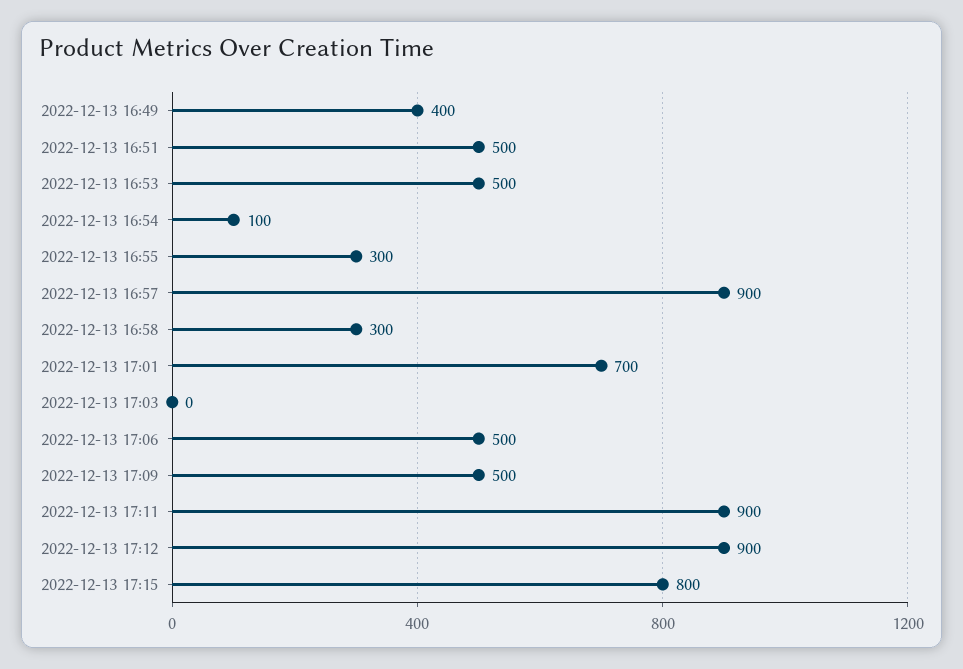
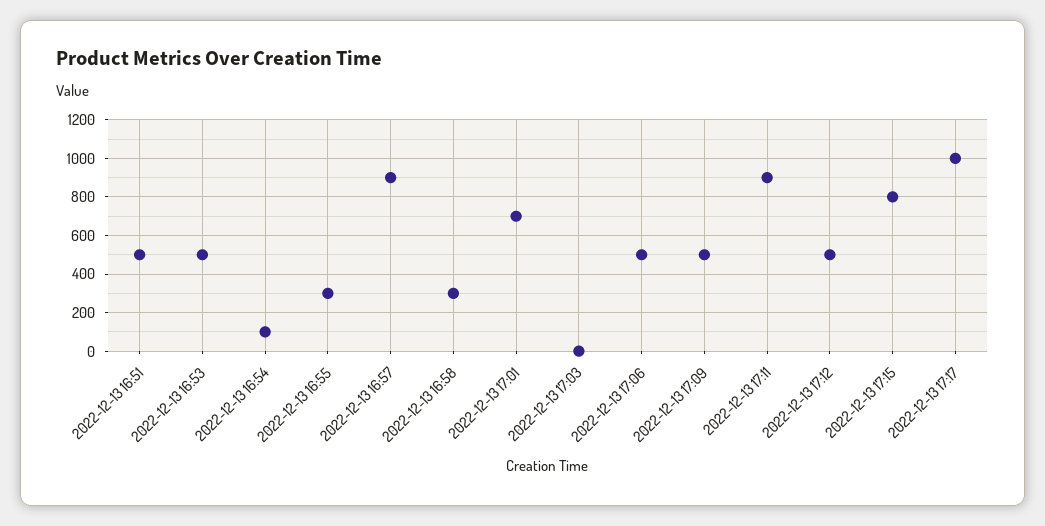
2022-12-13 16:49: 400 -> none
2022-12-13 17:12: 900 -> 500
2022-12-13 17:17: none -> 1000

